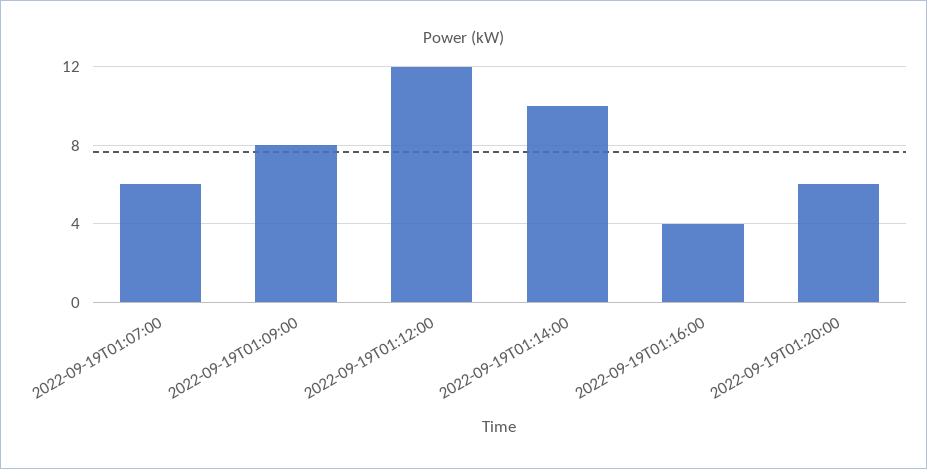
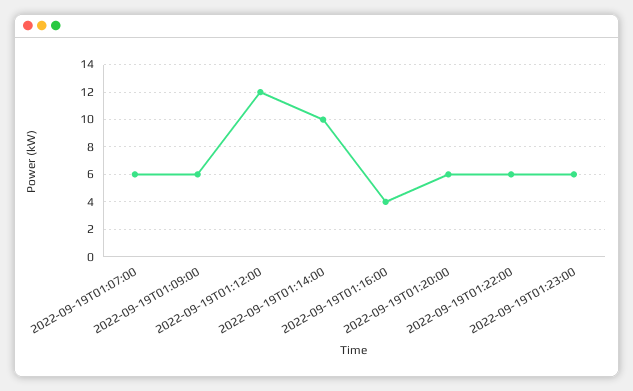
2022-09-19T01:09:00: 8 -> 6
2022-09-19T01:22:00: none -> 6
2022-09-19T01:23:00: none -> 6

